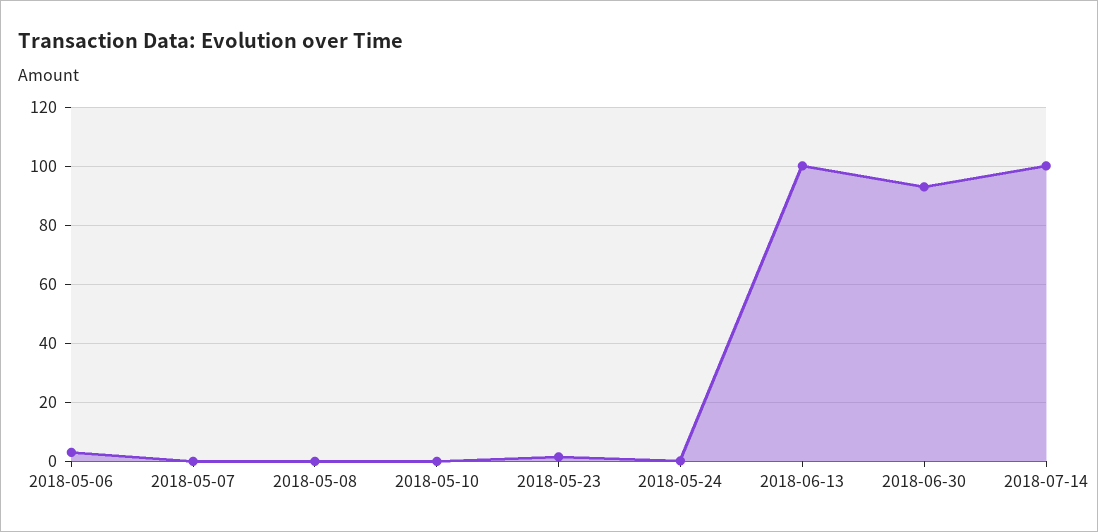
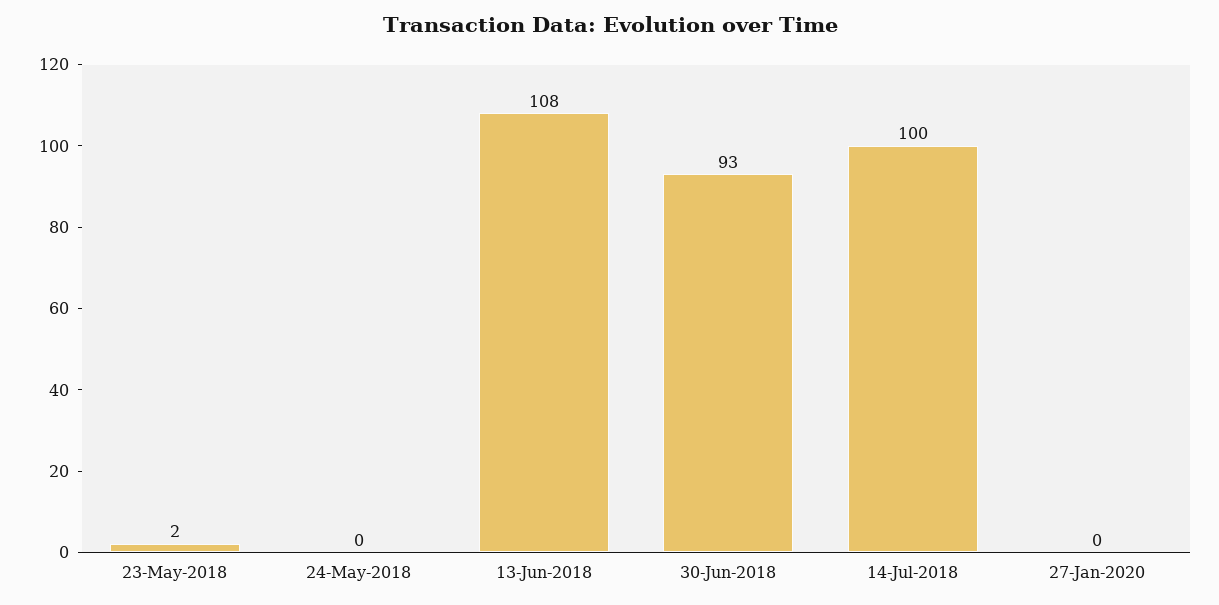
2018-05-06: 2.5 -> none
2018-05-07: 0 -> none
2018-05-08: 0 -> none
2018-05-10: 0 -> none
2018-06-13: 100 -> 108
27-Jan-2020: none -> 0

